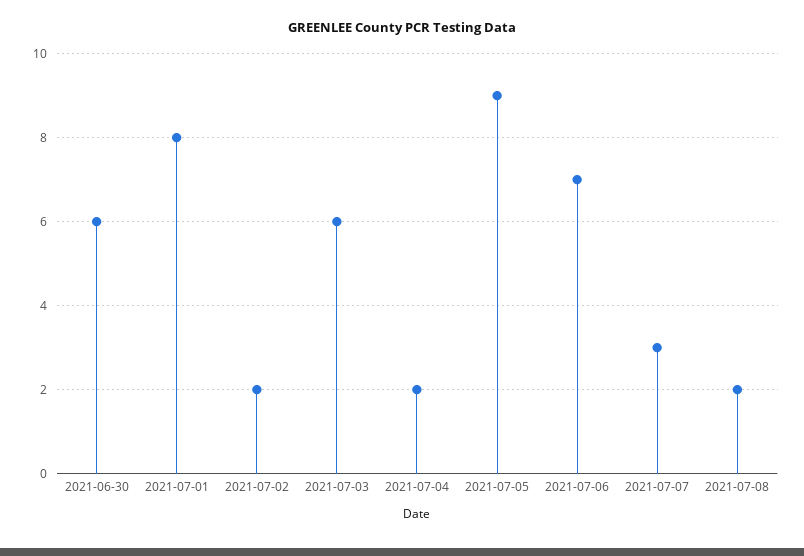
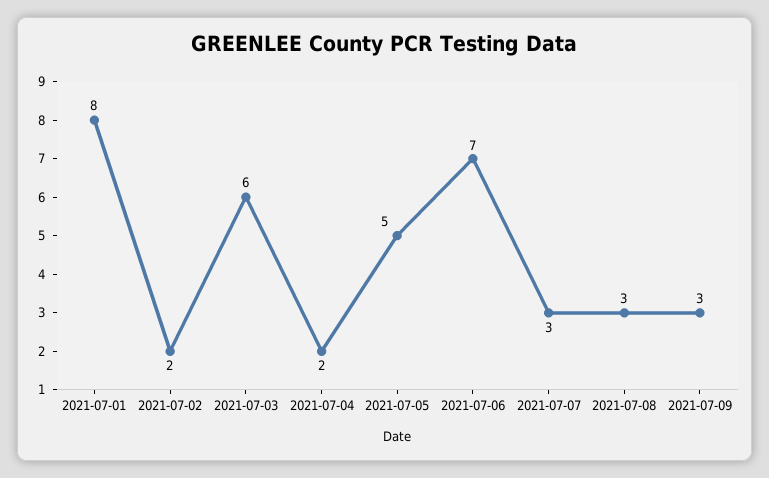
2021-06-30: 6 -> none
2021-07-05: 9 -> 5
2021-07-08: 2 -> 3
2021-07-09: none -> 3

